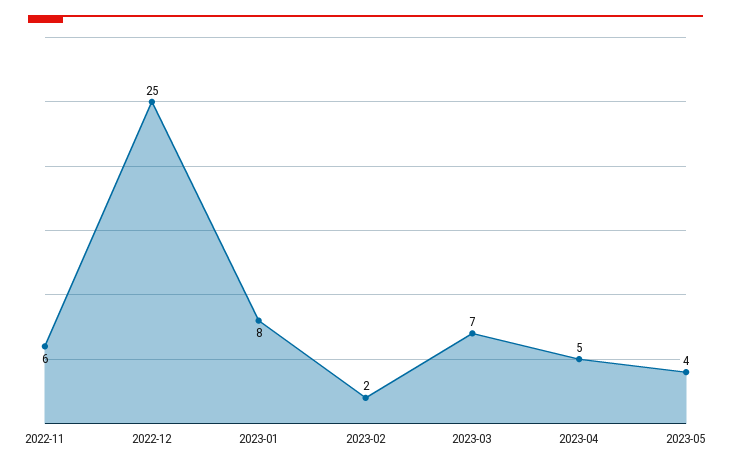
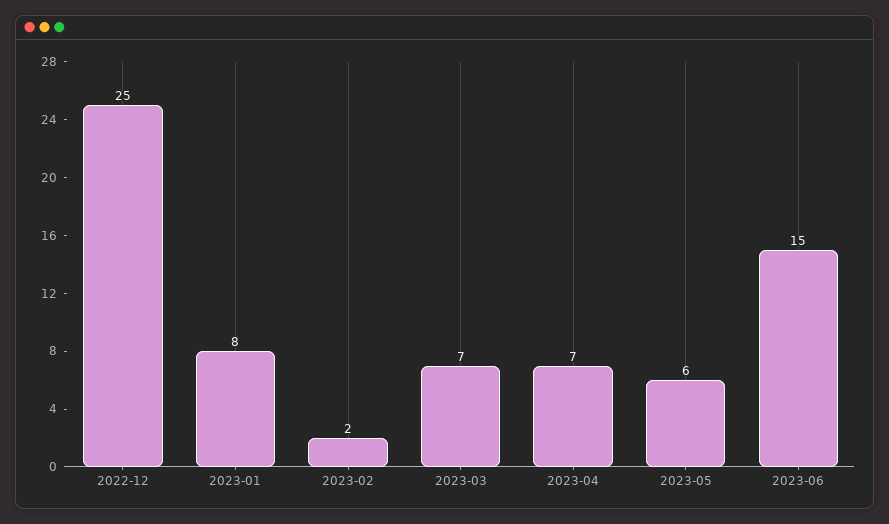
2022-11: 6 -> none
2023-04: 5 -> 7
2023-05: 4 -> 6
2023-06: none -> 15

